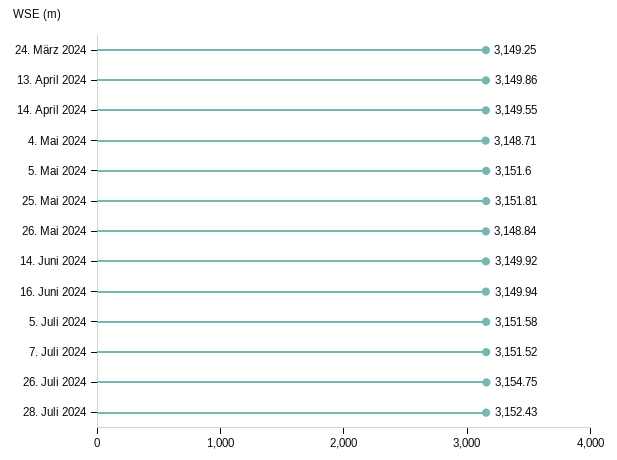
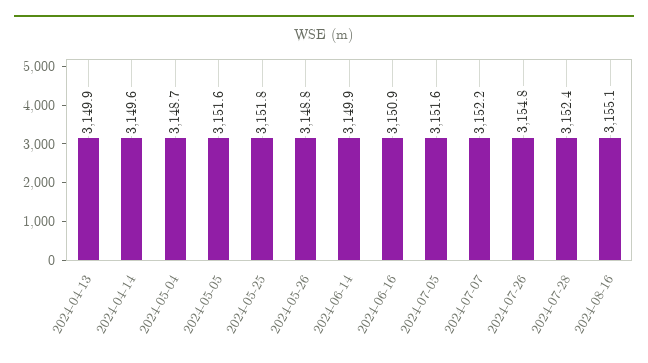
24. März 2024: 3149.25 -> none
16. Juni 2024: 3149.94 -> 3150.9
7. Juli 2024: 3151.52 -> 3152.2
2024-08-16: none -> 3155.1

